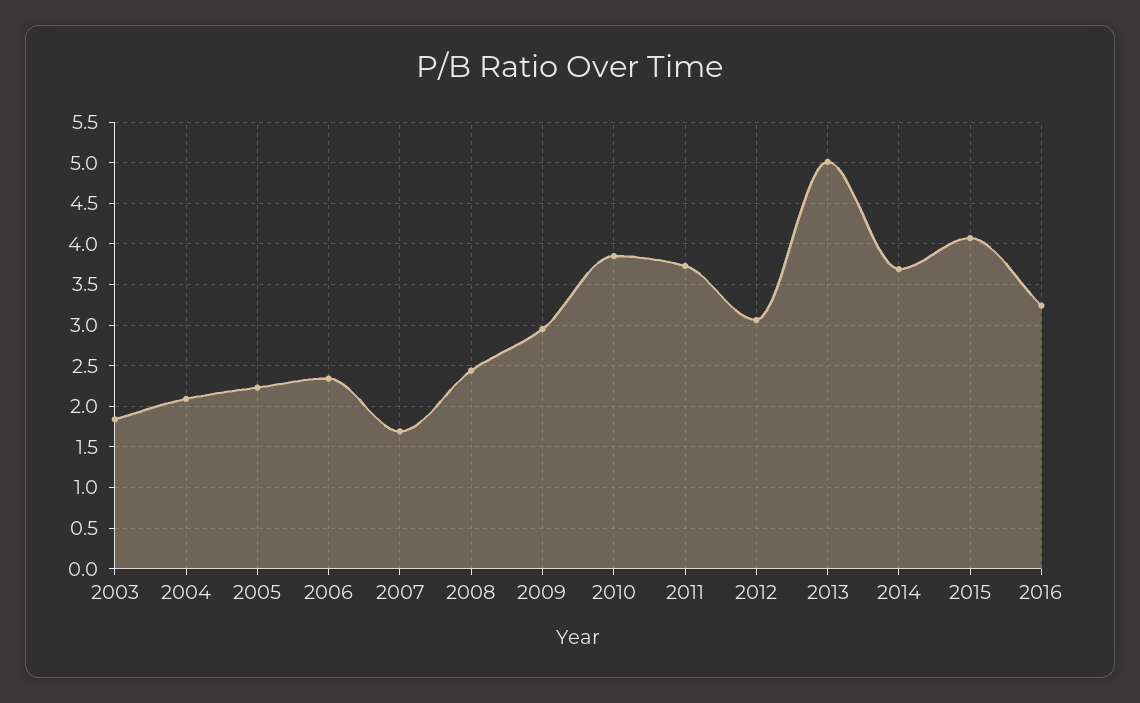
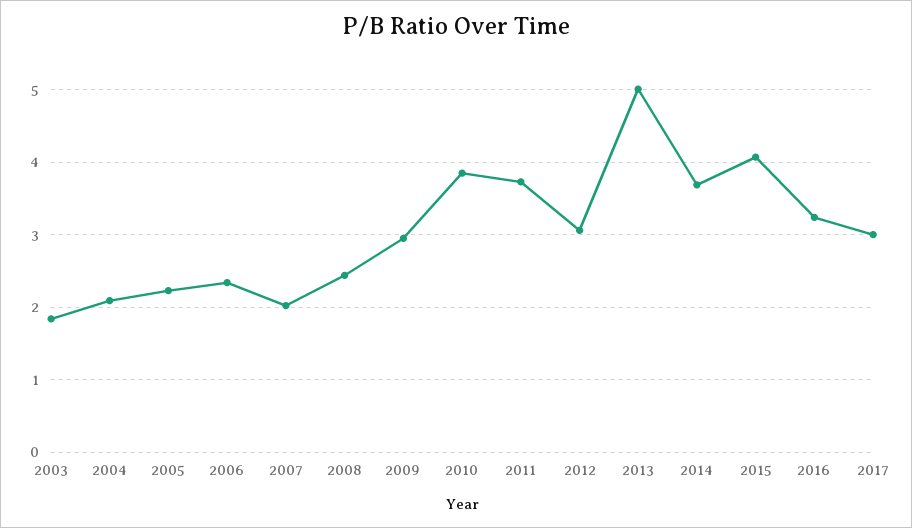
2007: 1.7 -> 2
2017: none -> 3

